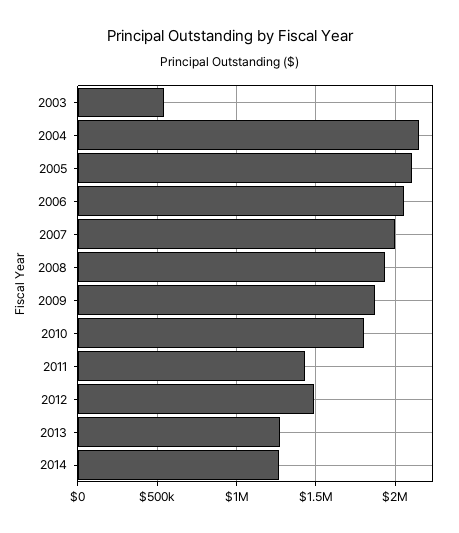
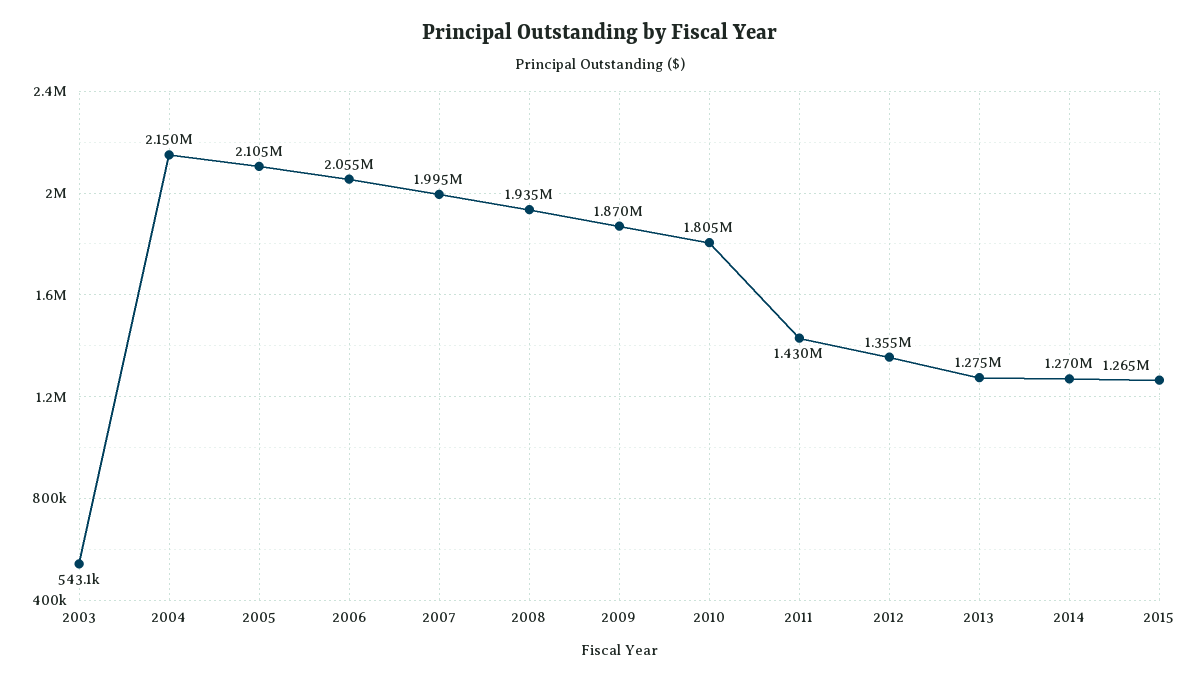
2012: 1500000 -> 1355000
2015: none -> 1265000

